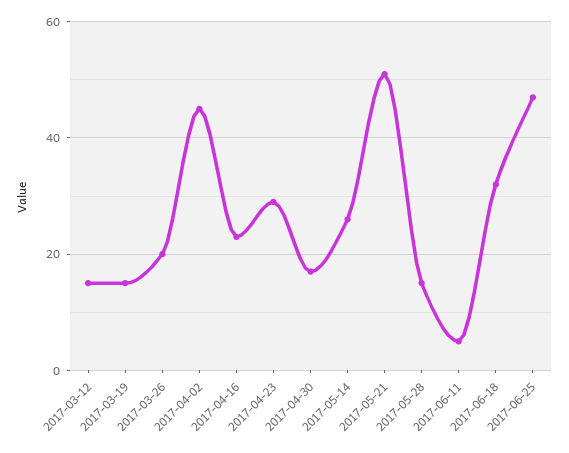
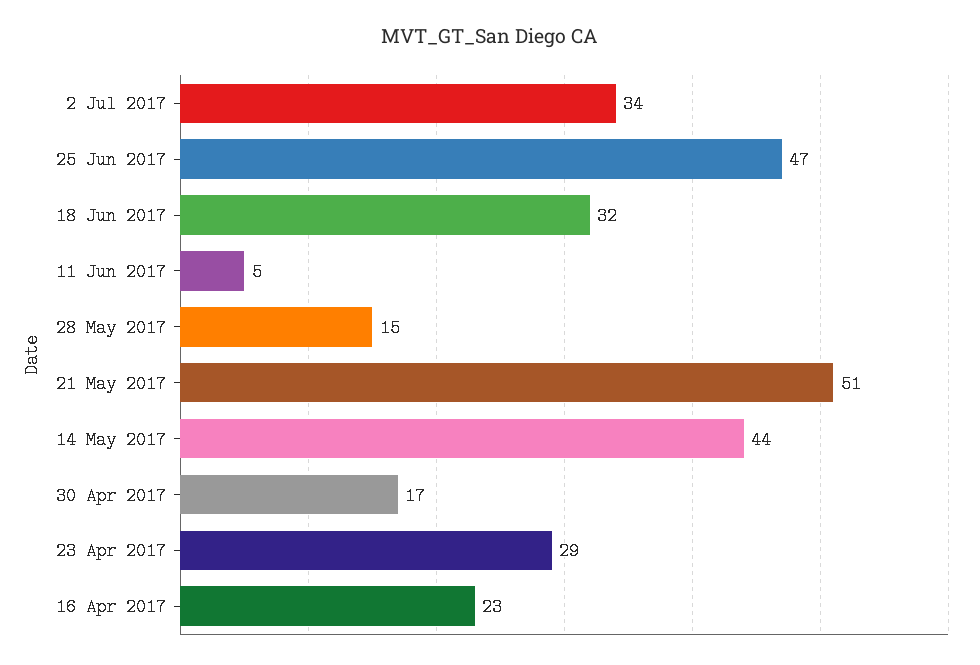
2017-03-12: 15 -> none
2017-03-19: 15 -> none
2017-03-26: 20 -> none
2017-04-02: 45 -> none
2017-05-14: 25 -> 44
2 Jul 2017: none -> 34

